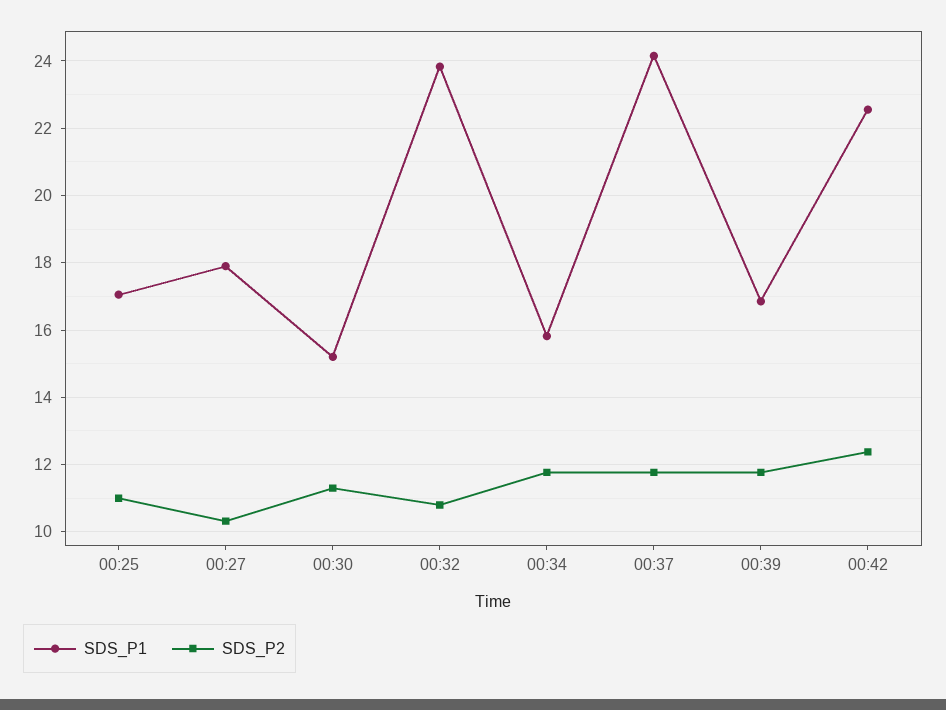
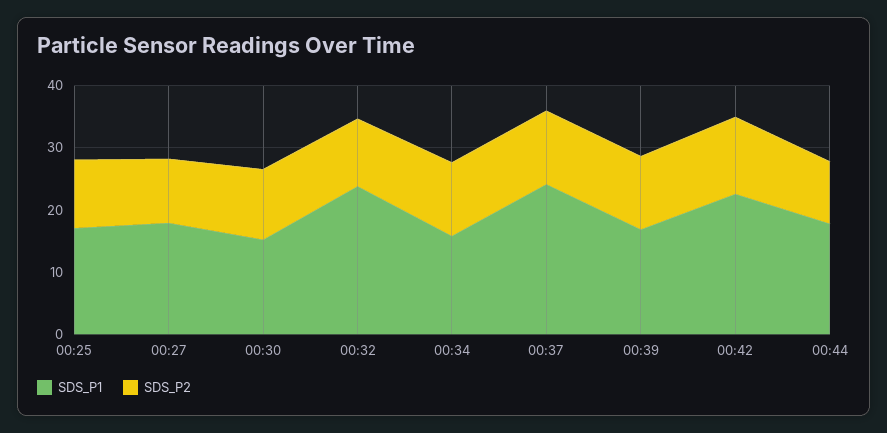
SDS_P1, 00:44: none -> 18
SDS_P2, 00:44: none -> 10

